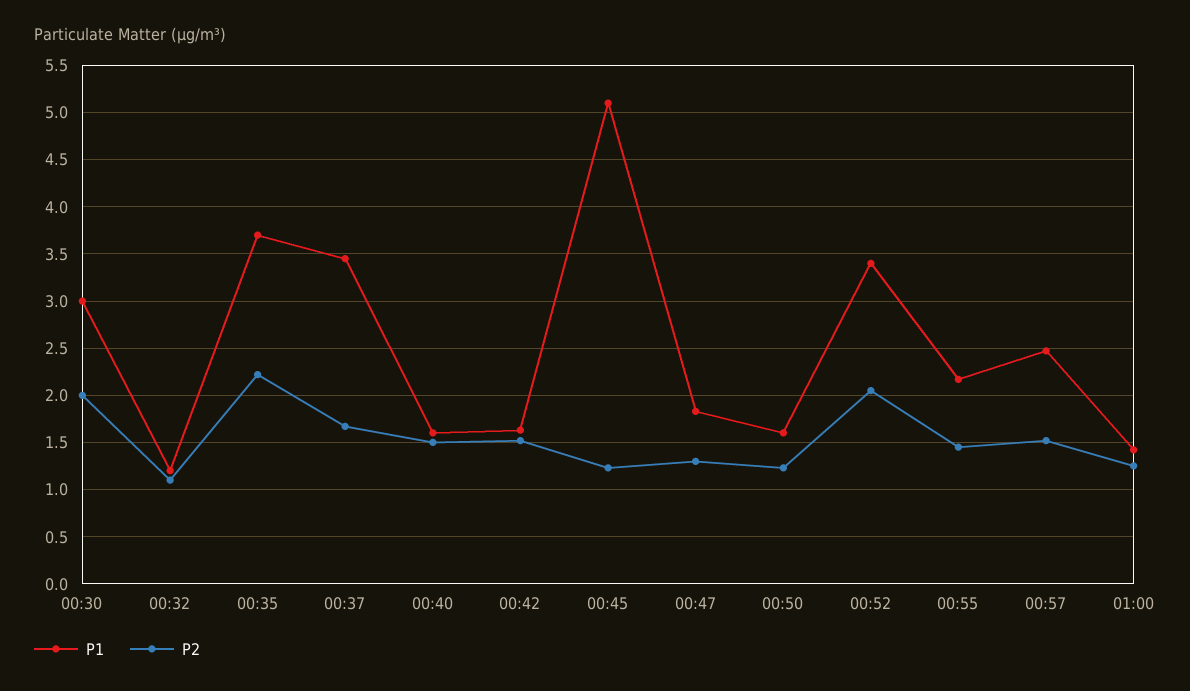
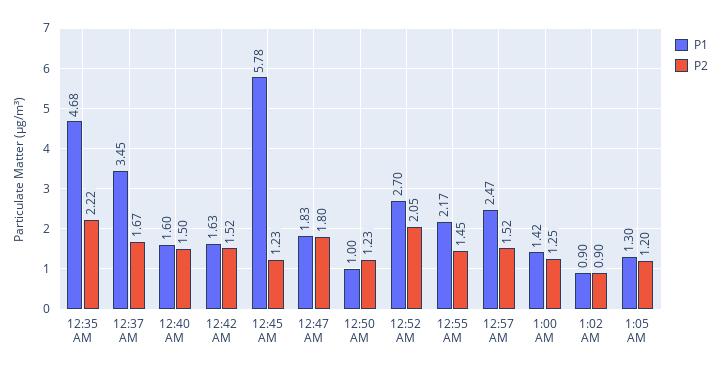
P1, 00:30: 3 -> none
P2, 00:30: 2 -> none
P1, 00:32: 1.2 -> none
P2, 00:32: 1.1 -> none
P1, 00:35: 3.7 -> 4.68
P1, 00:45: 5.1 -> 5.78
P2, 00:47: 1.3 -> 1.8
P1, 00:50: 1.6 -> 1
P1, 00:52: 3.4 -> 2.7
P1, 1:02 AM: none -> 0.9
P2, 1:02 AM: none -> 0.9
P1, 1:05 AM: none -> 1.3
P2, 1:05 AM: none -> 1.2

